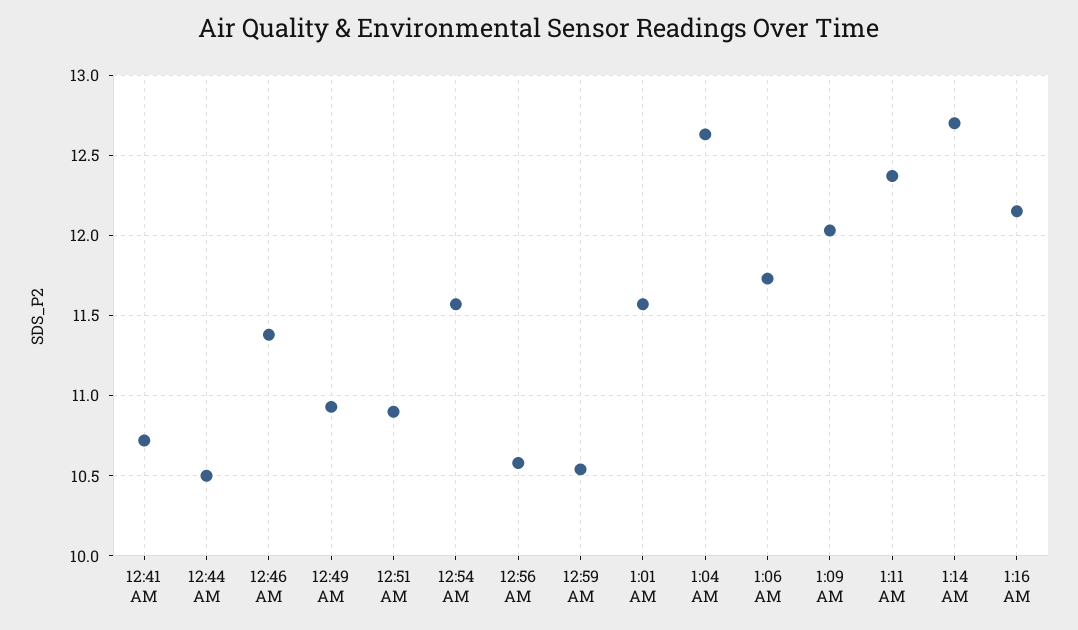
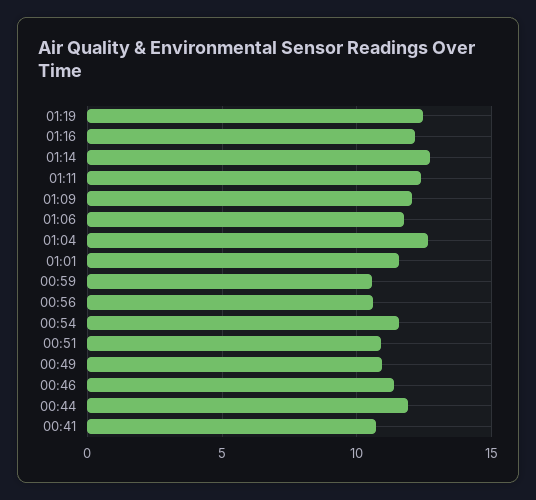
12:44 AM: 10.5 -> 12
01:19: none -> 12.5

